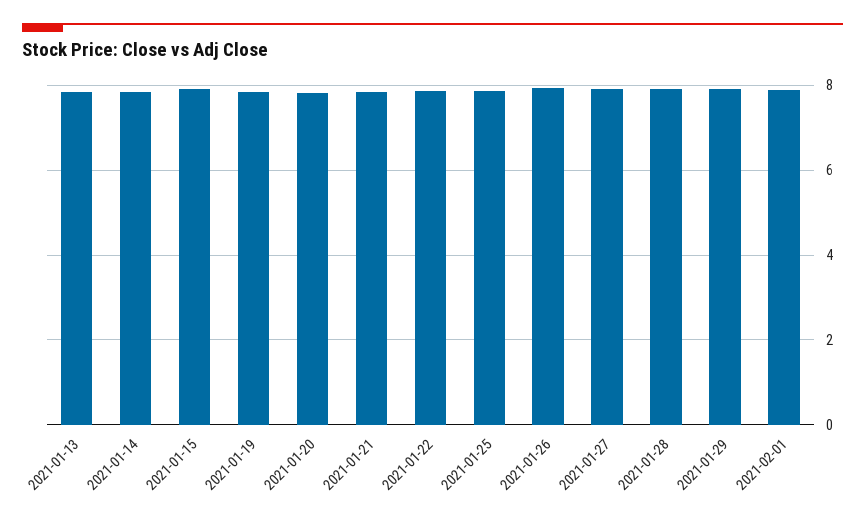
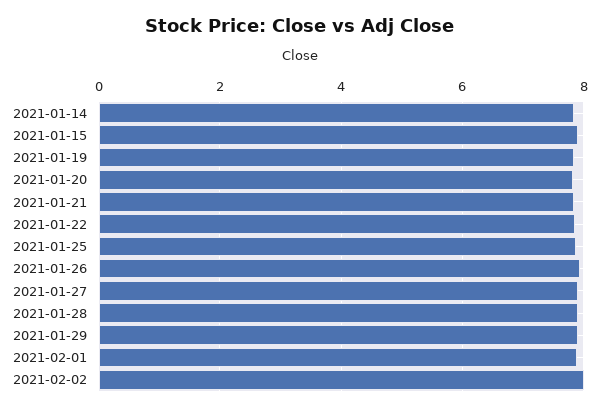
2021-01-13: 7.8 -> none
2021-02-02: none -> 8

